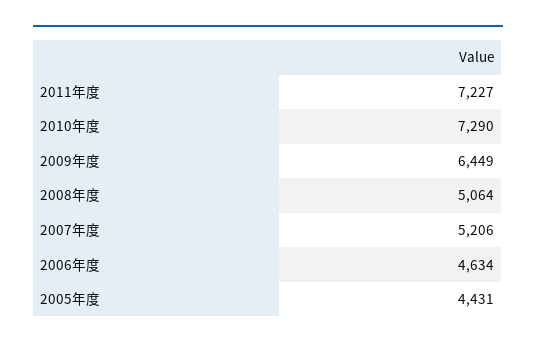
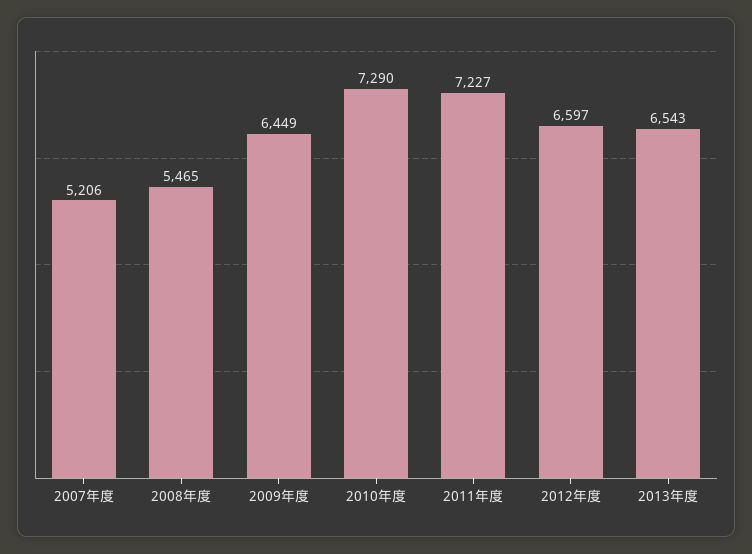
2008年度: 5064 -> 5465
2006年度: 4634 -> none
2005年度: 4431 -> none
2012年度: none -> 6597
2013年度: none -> 6543

